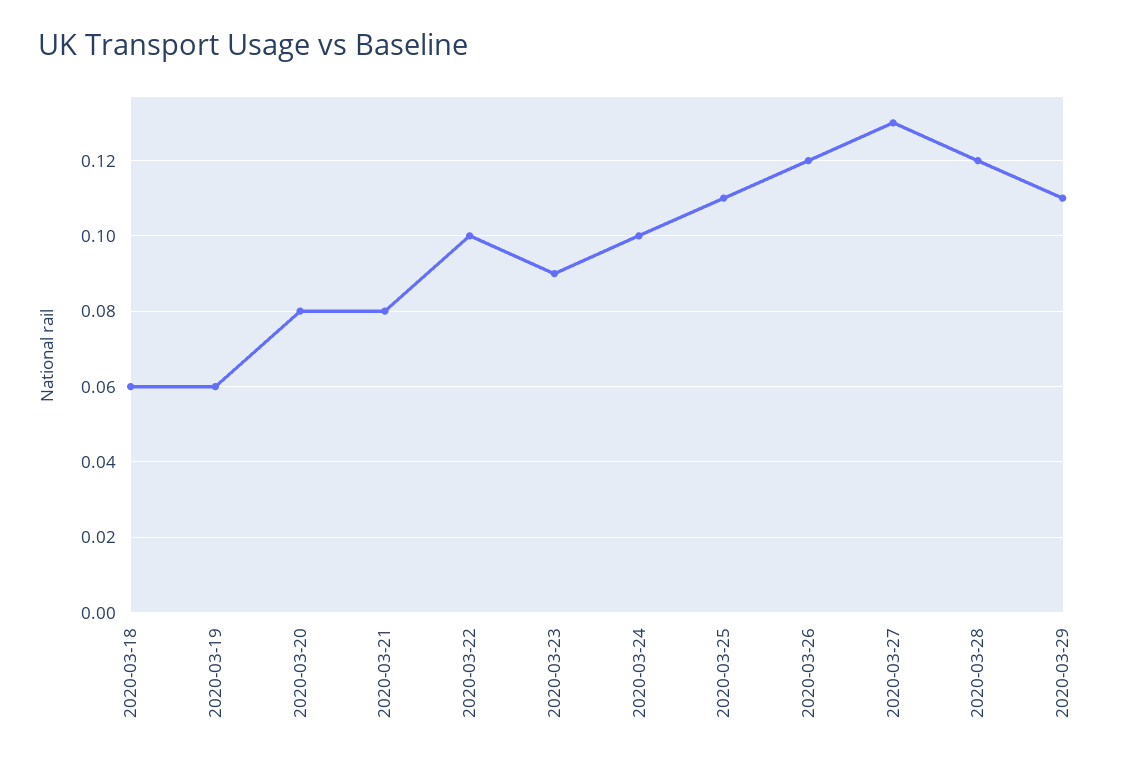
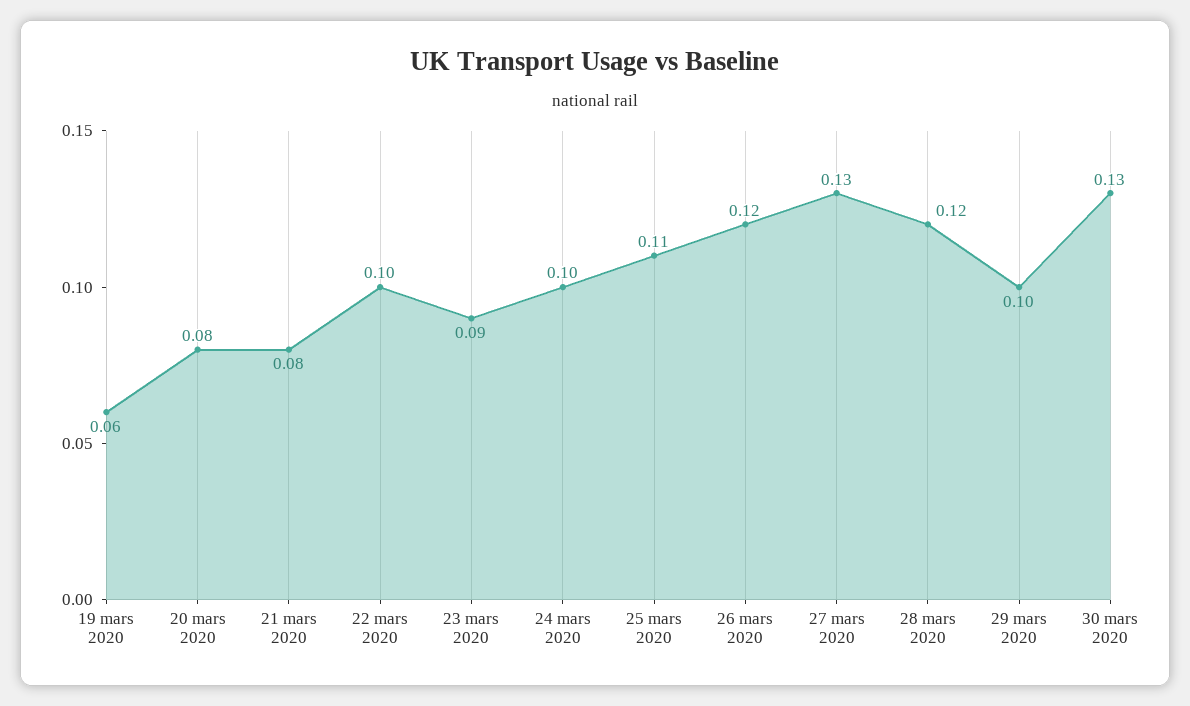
2020-03-18: 0.06 -> none
2020-03-29: 0.11 -> 0.1
30 mars 2020: none -> 0.13

